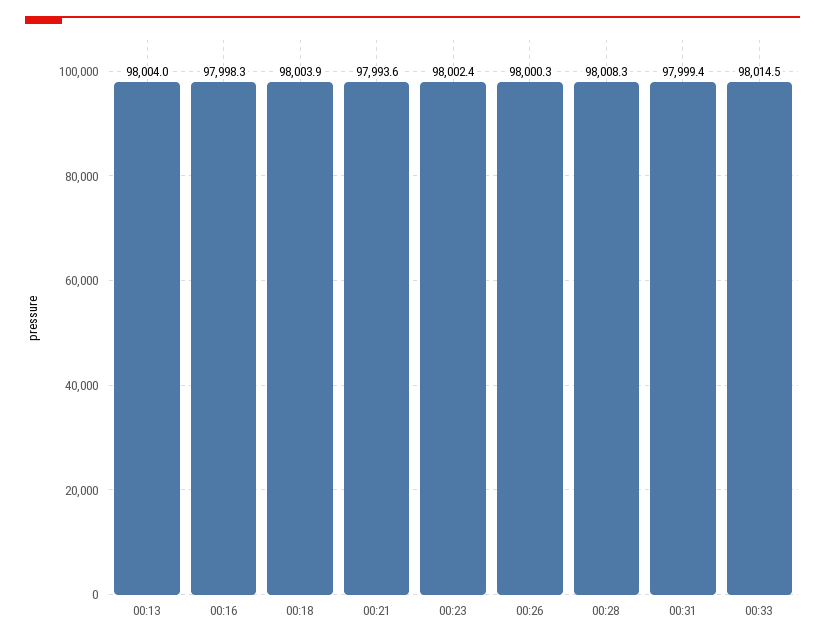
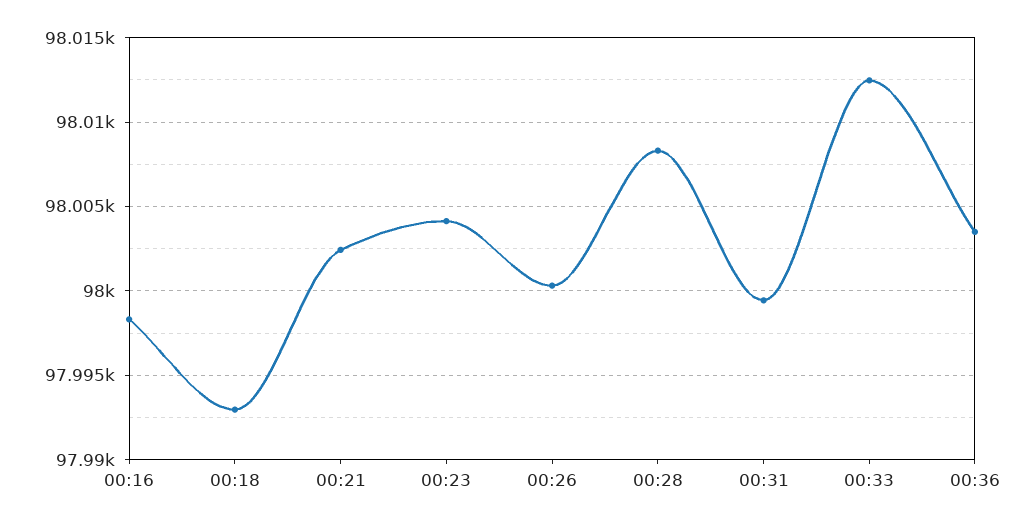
00:13: 98004 -> none
00:18: 98003.9 -> 97993
00:21: 97993.6 -> 98002.5
00:23: 98002.4 -> 98004
00:33: 98014.5 -> 98012.5
00:36: none -> 98003.5

